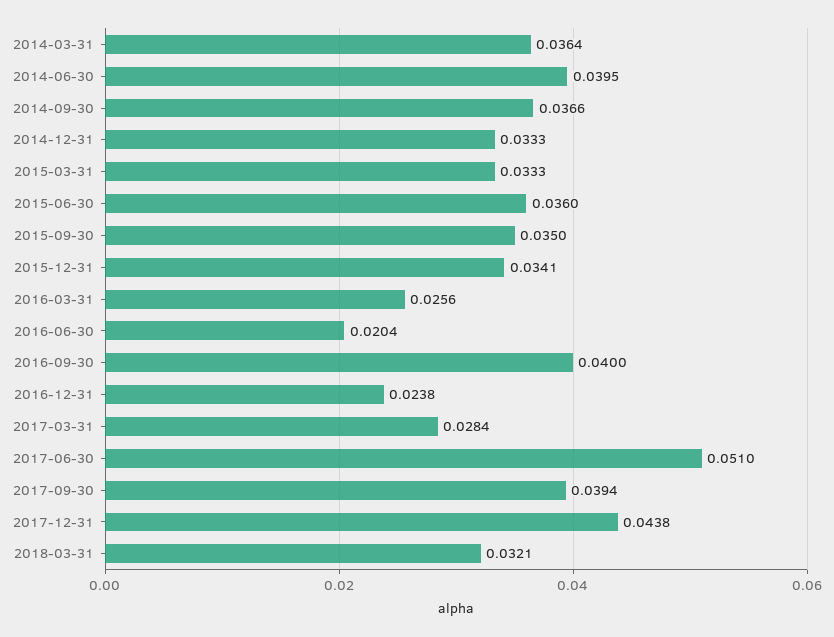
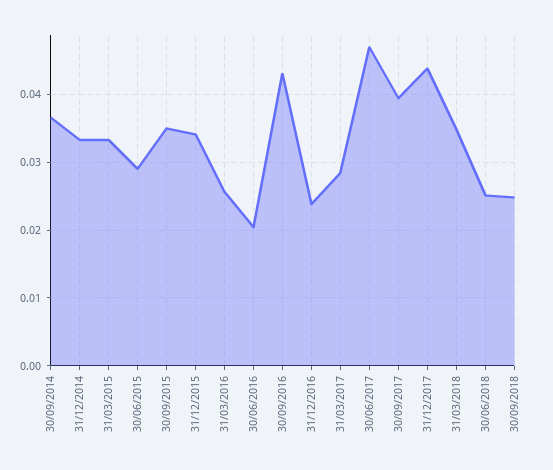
2014-03-31: 0.0364 -> none
2014-06-30: 0.0395 -> none
2015-06-30: 0.036 -> 0.029
2016-09-30: 0.04 -> 0.043
2017-06-30: 0.051 -> 0.047
2018-03-31: 0.0321 -> 0.035
30/06/2018: none -> 0.025
30/09/2018: none -> 0.025

